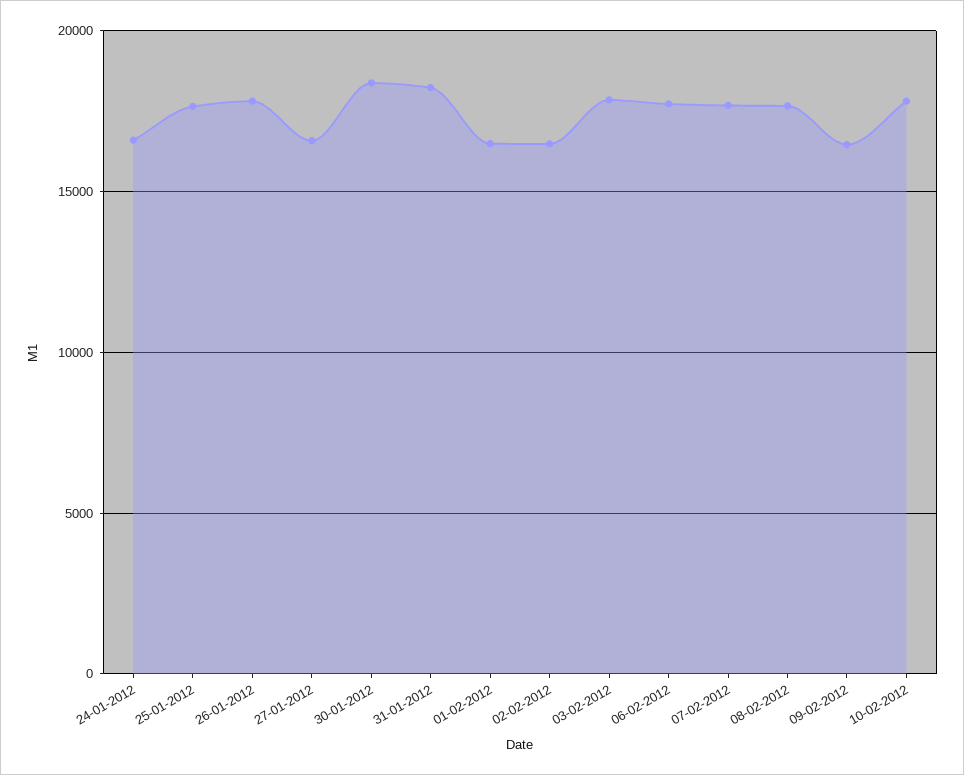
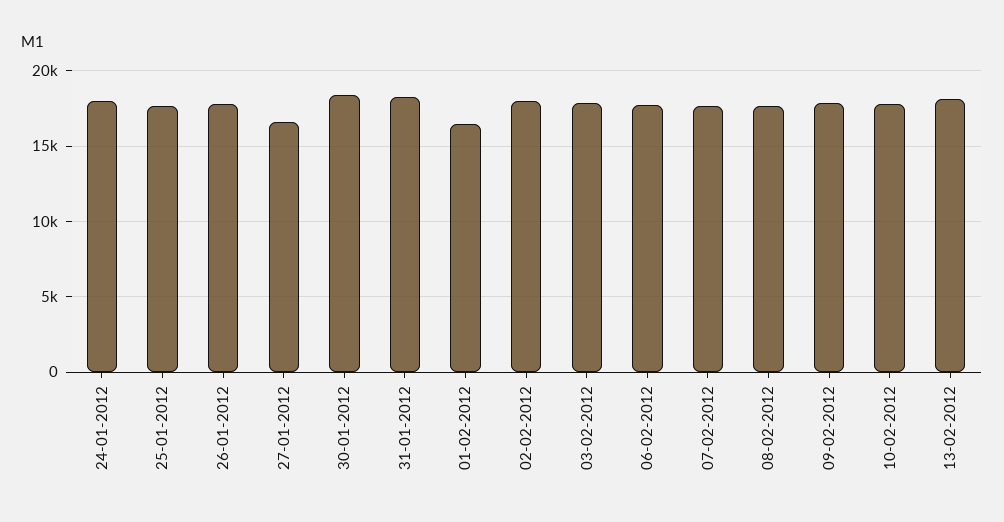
24-01-2012: 16500 -> 18000
02-02-2012: 16500 -> 18000
09-02-2012: 16500 -> 18000
13-02-2012: none -> 18000

